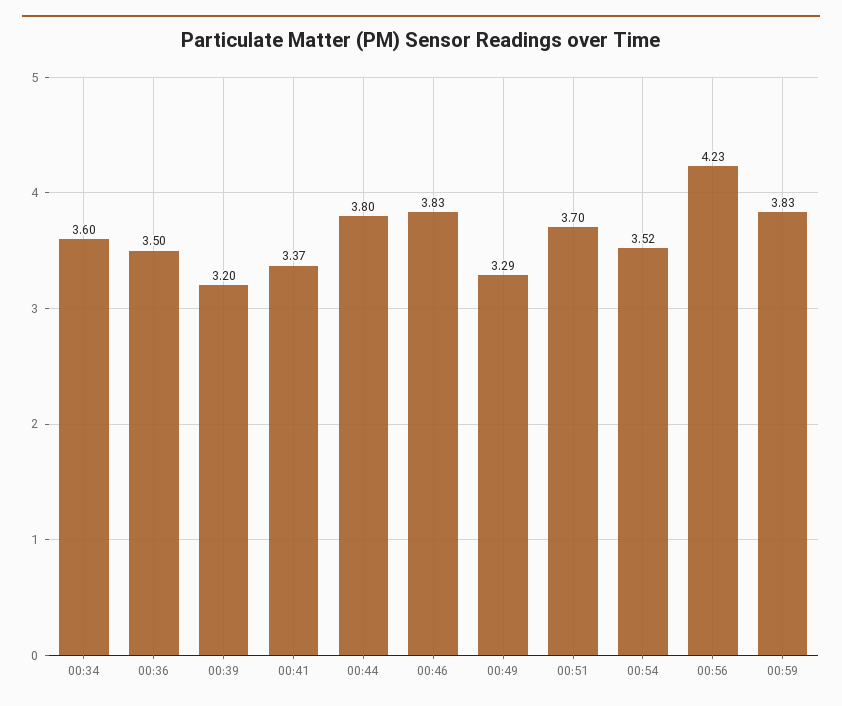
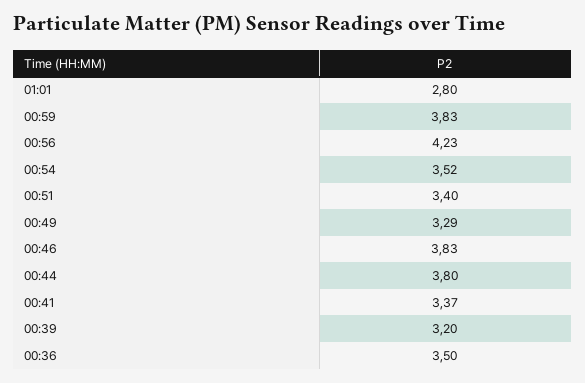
00:34: 3.6 -> none
00:51: 3.7 -> 3.4
01:01: none -> 2.8

